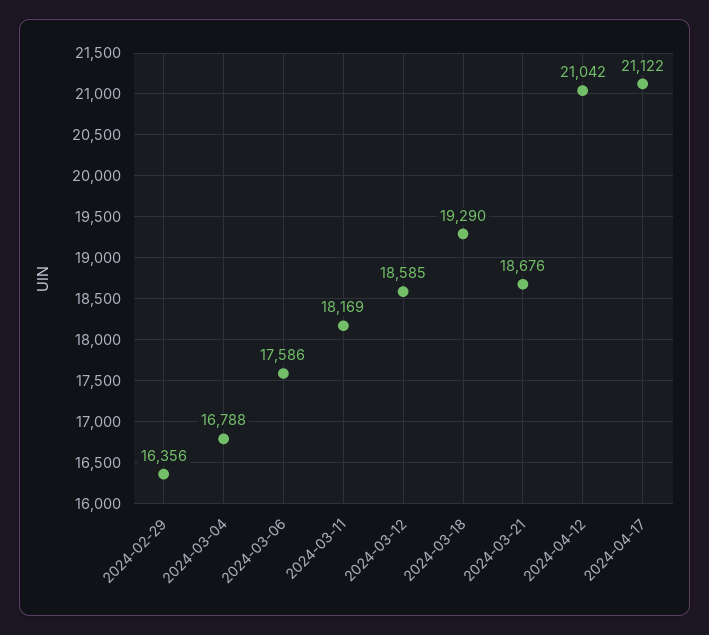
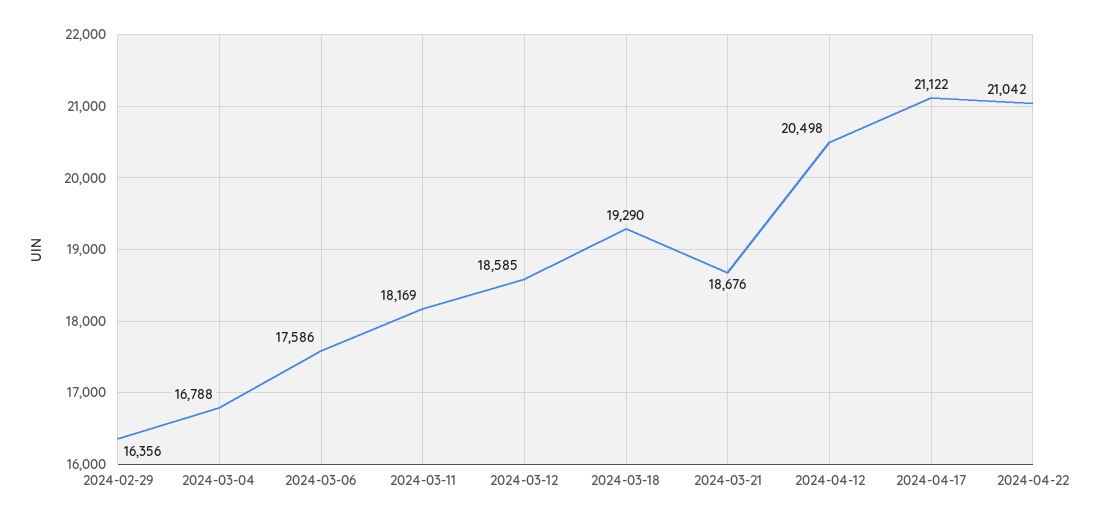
2024-04-12: 21042 -> 20498
2024-04-22: none -> 21042

